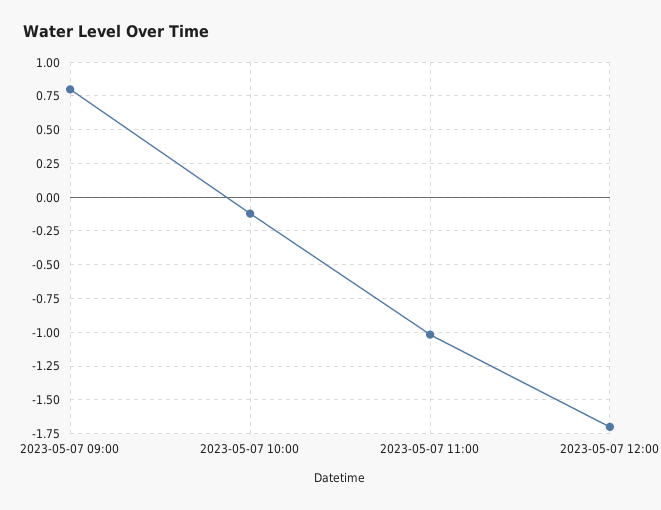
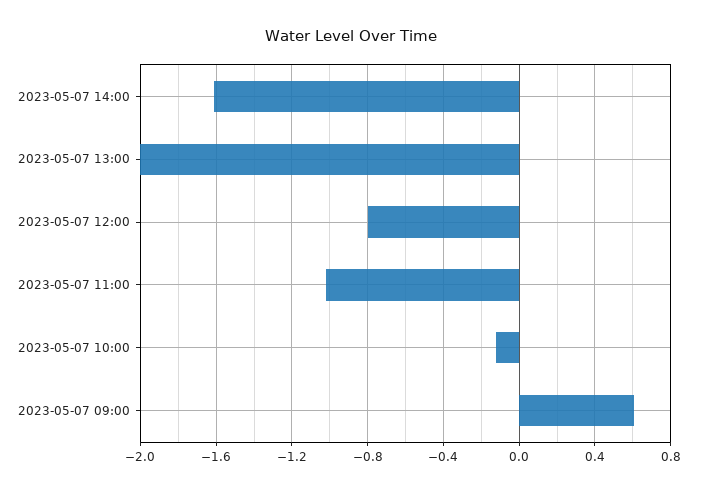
2023-05-07 09:00: 0.8 -> 0.6
2023-05-07 12:00: -1.7 -> -0.8
2023-05-07 14:00: none -> -1.6
2023-05-07 13:00: none -> -2

